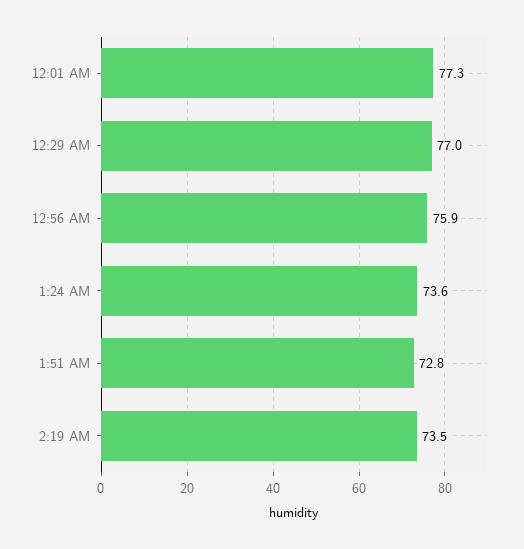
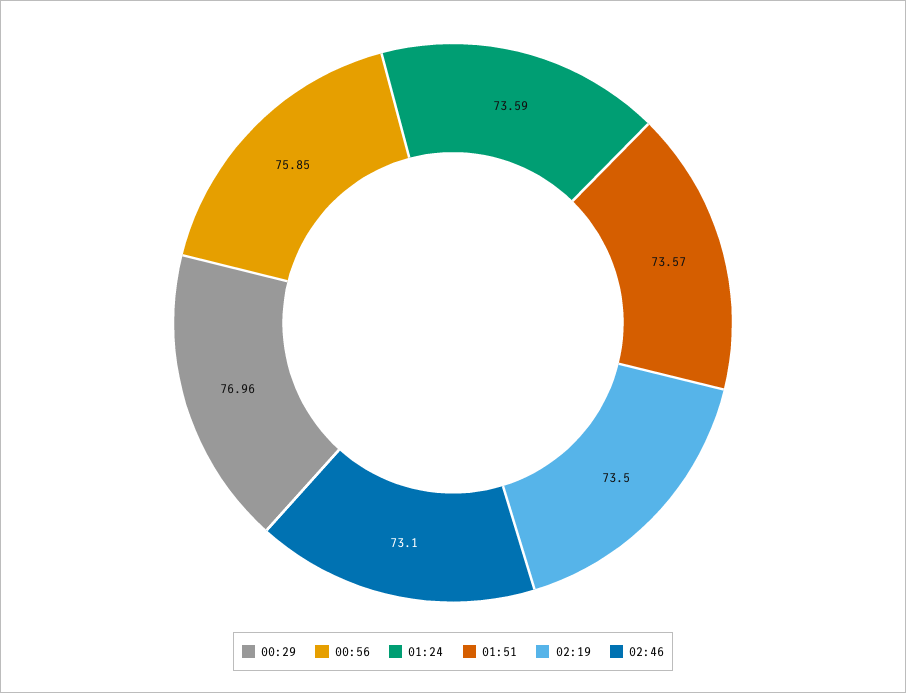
12:01 AM: 77.3 -> none
1:51 AM: 72.8 -> 73.57
02:46: none -> 73.1

